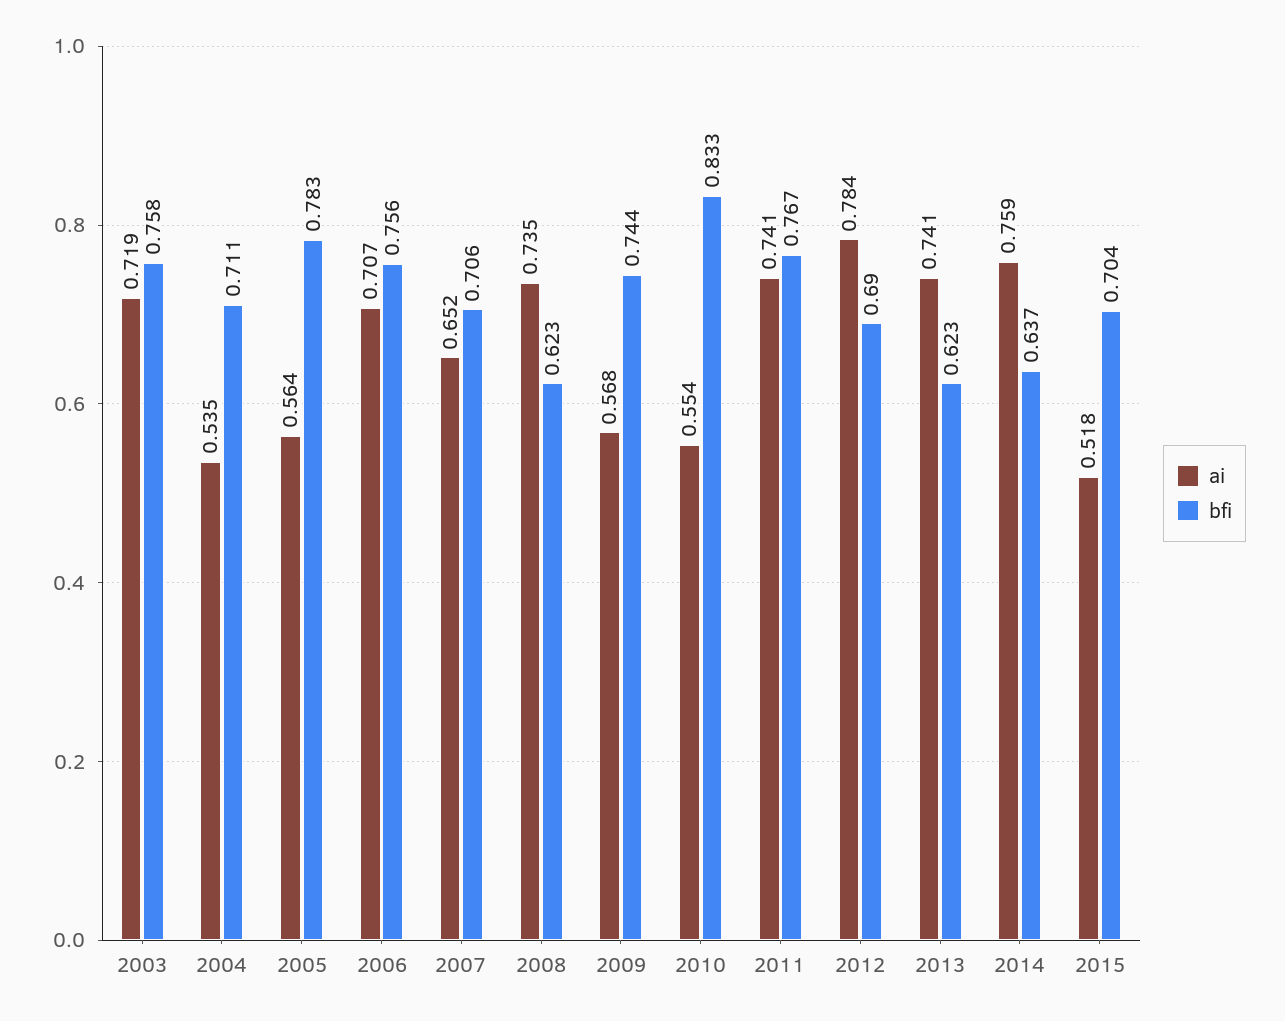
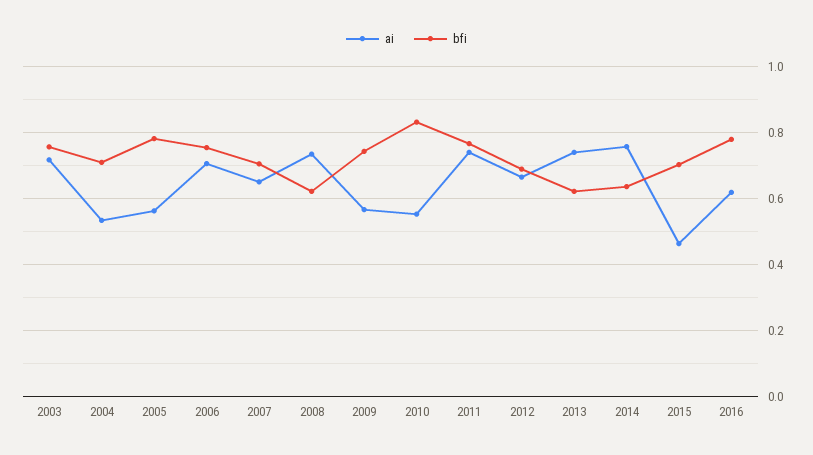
ai, 2012: 0.784 -> 0.66
ai, 2015: 0.518 -> 0.46
ai, 2016: none -> 0.62
bfi, 2016: none -> 0.78

